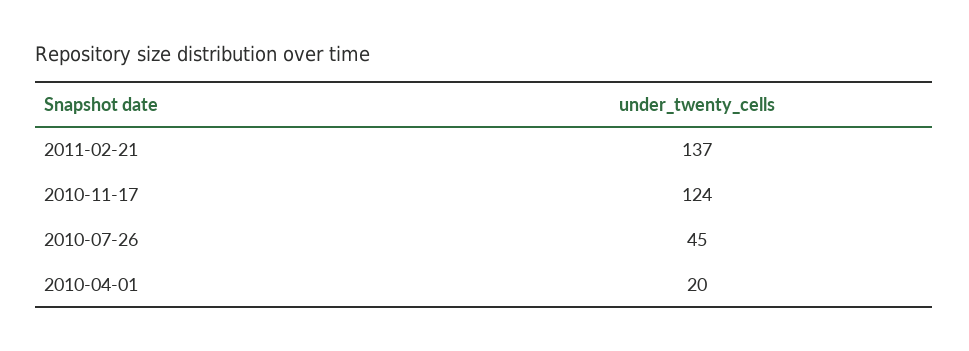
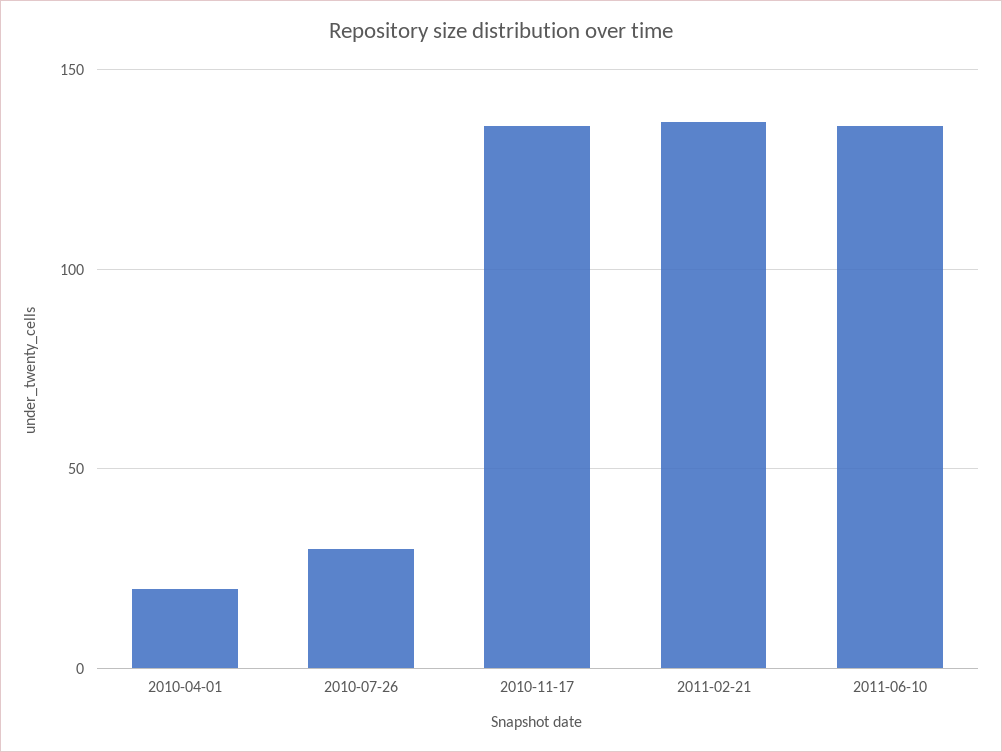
2010-11-17: 124 -> 135
2010-07-26: 45 -> 30
2011-06-10: none -> 135

